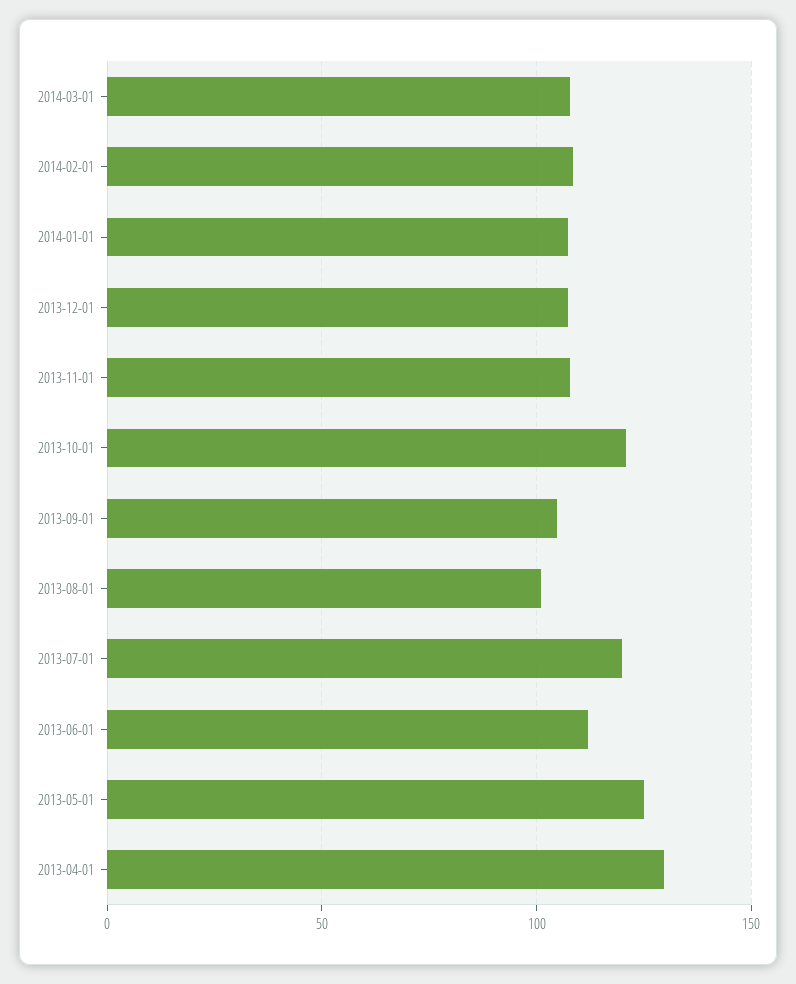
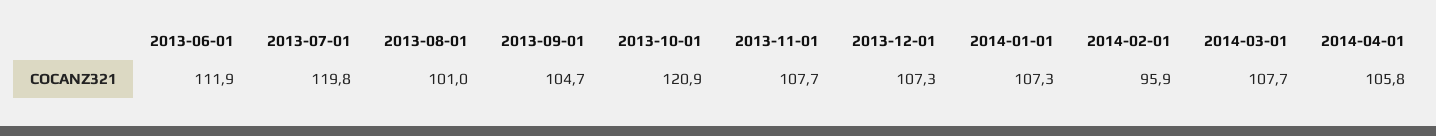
2014-02-01: 110 -> 95.9
2013-05-01: 125 -> none
2013-04-01: 130 -> none
2014-04-01: none -> 105.8

